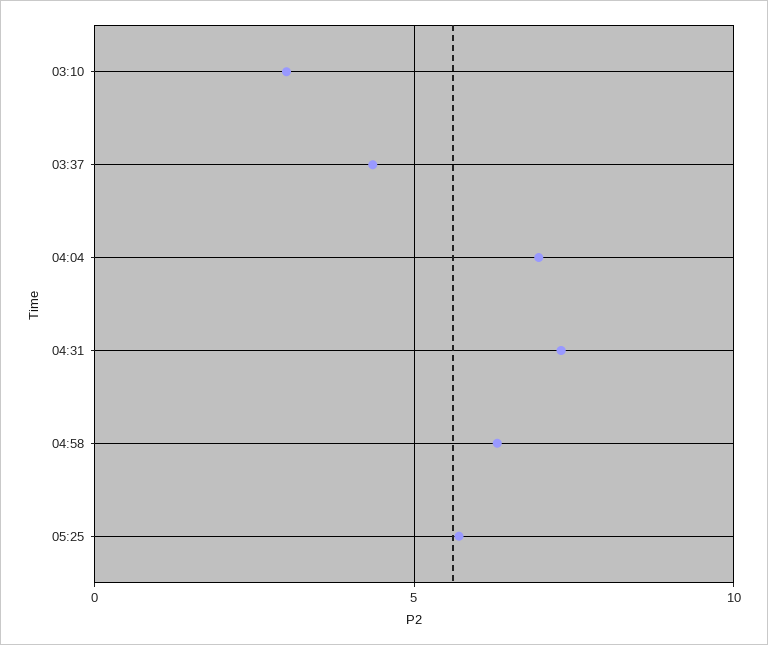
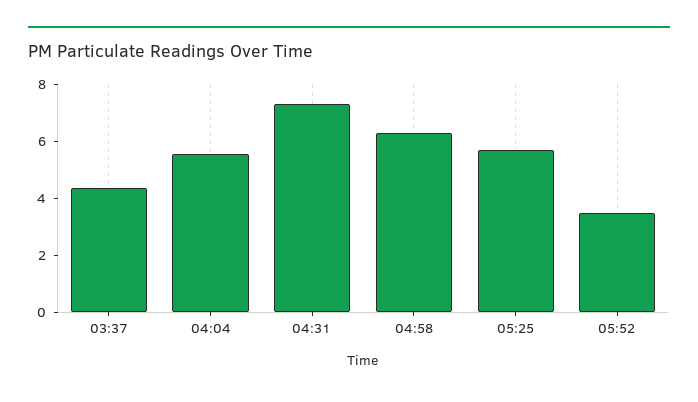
03:10: 3 -> none
04:04: 7 -> 5.5
05:52: none -> 3.5

